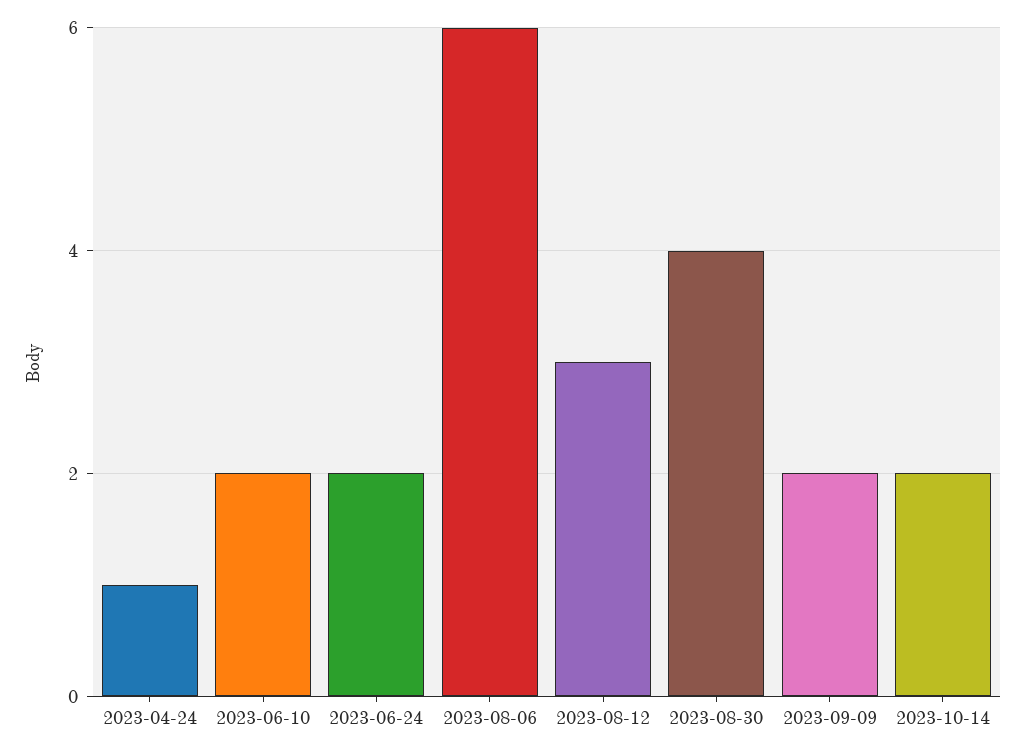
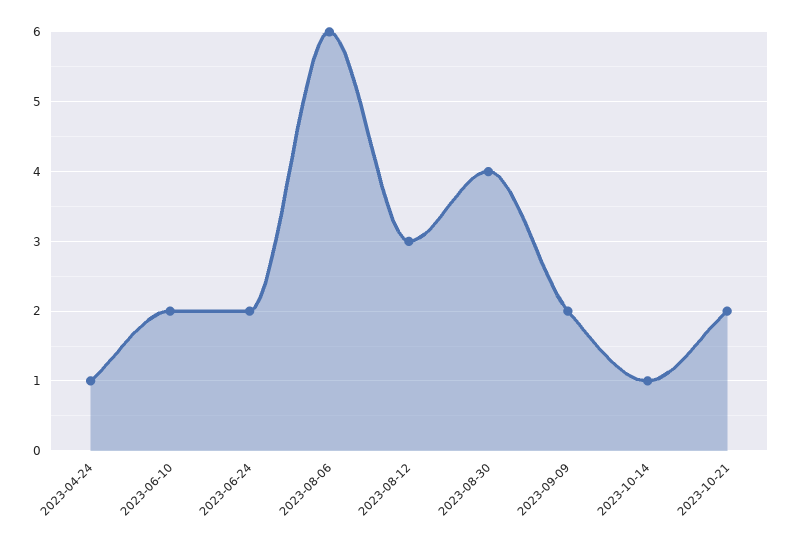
2023-10-14: 2 -> 1
2023-10-21: none -> 2

